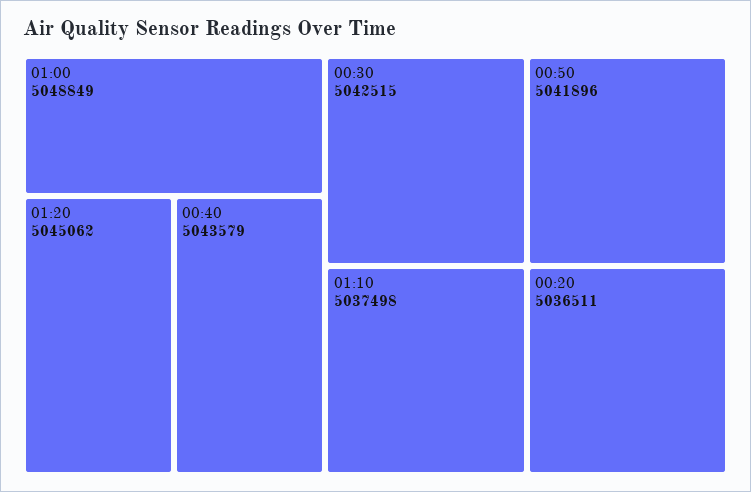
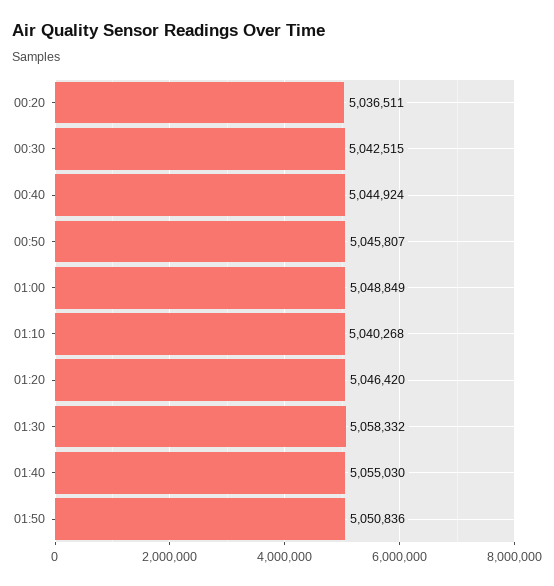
01:20: 5045062 -> 5046420
00:40: 5043579 -> 5044924
00:50: 5041896 -> 5045807
01:10: 5037498 -> 5040268
01:30: none -> 5058332
01:40: none -> 5055030
01:50: none -> 5050836

